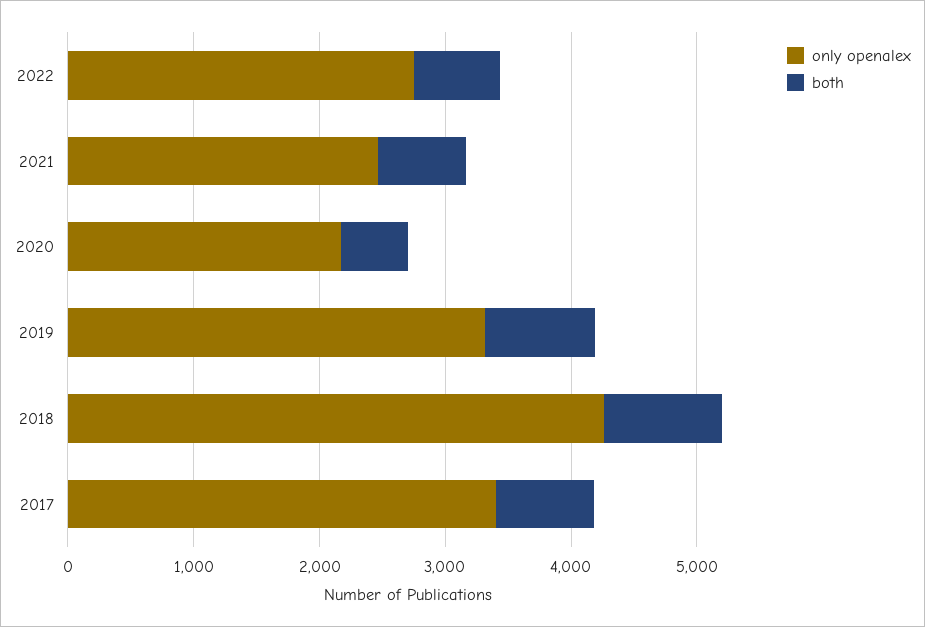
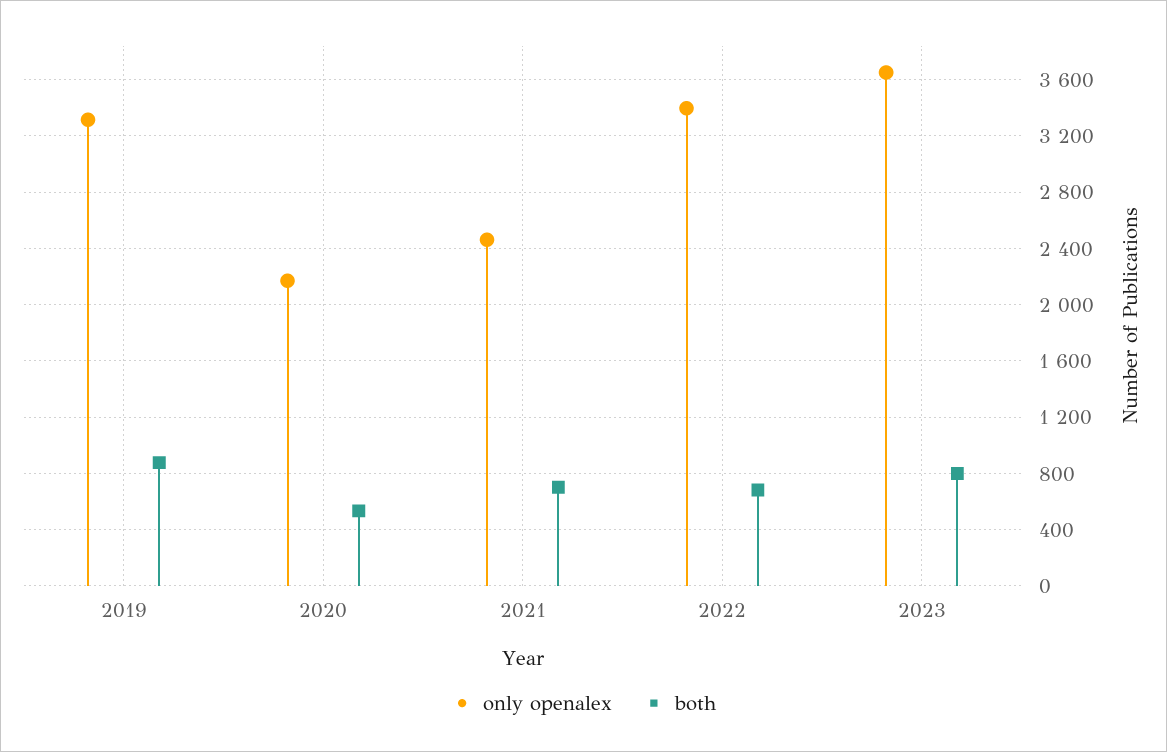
only openalex, 2022: 2800 -> 3400
only openalex, 2018: 4200 -> none
both, 2018: 1000 -> none
only openalex, 2017: 3400 -> none
both, 2017: 800 -> none
only openalex, 2023: none -> 3650
both, 2023: none -> 800

